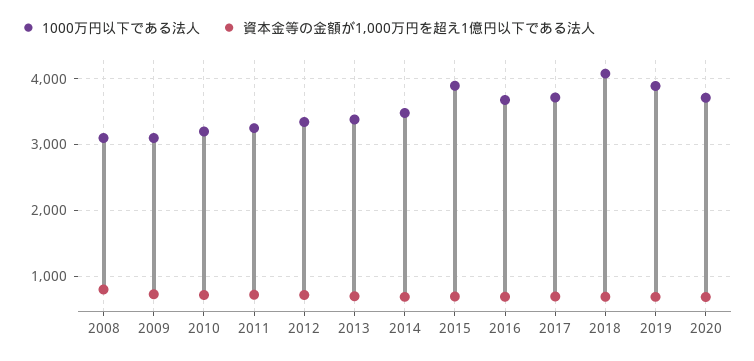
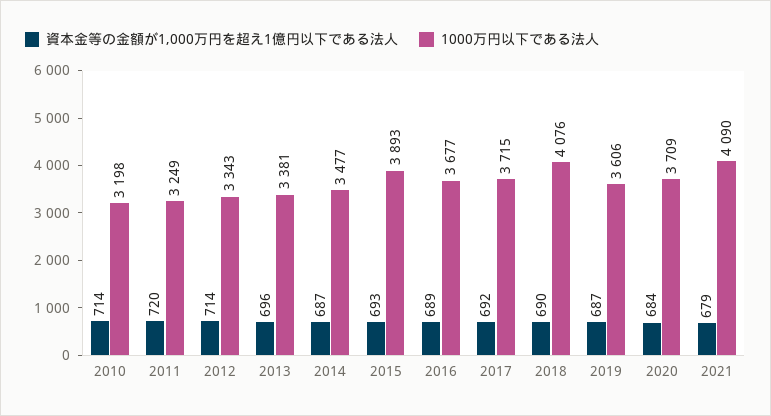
1000万円以下である法人, 2008: 3100 -> none
資本金等の金額が1,000万円を超え1億円以下である法人, 2008: 800 -> none
1000万円以下である法人, 2009: 3100 -> none
資本金等の金額が1,000万円を超え1億円以下である法人, 2009: 700 -> none
1000万円以下である法人, 2019: 3900 -> 3606
資本金等の金額が1,000万円を超え1億円以下である法人, 2021: none -> 679
1000万円以下である法人, 2021: none -> 4090

